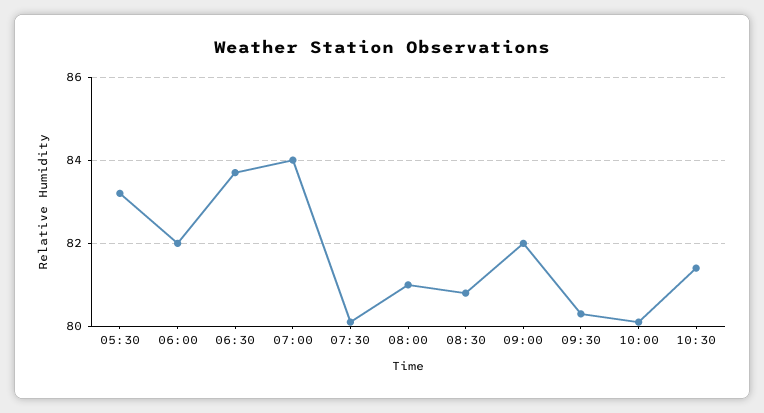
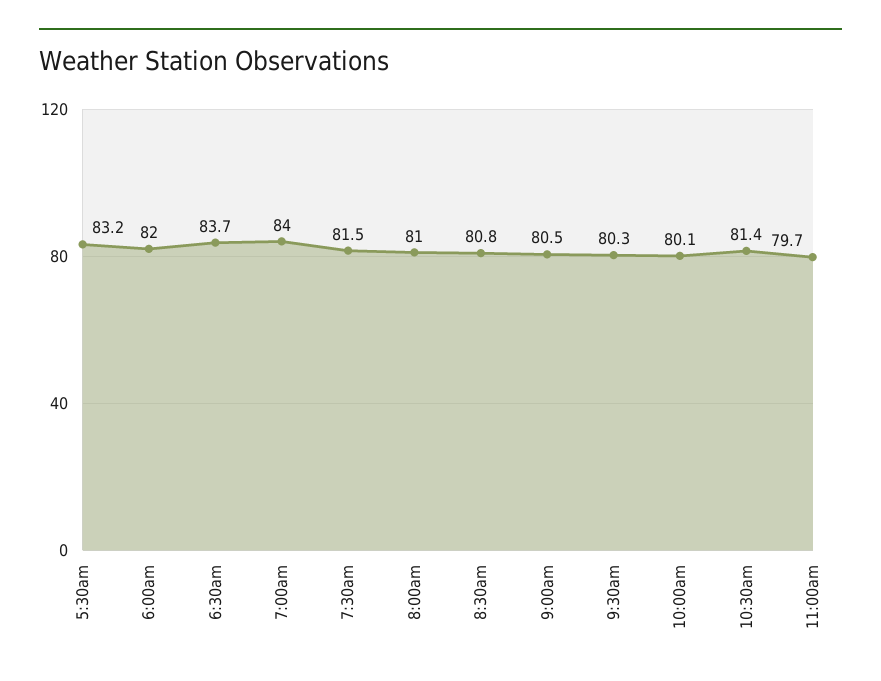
07:30: 80 -> 81.5
09:00: 82 -> 80.5
11:00am: none -> 79.7

